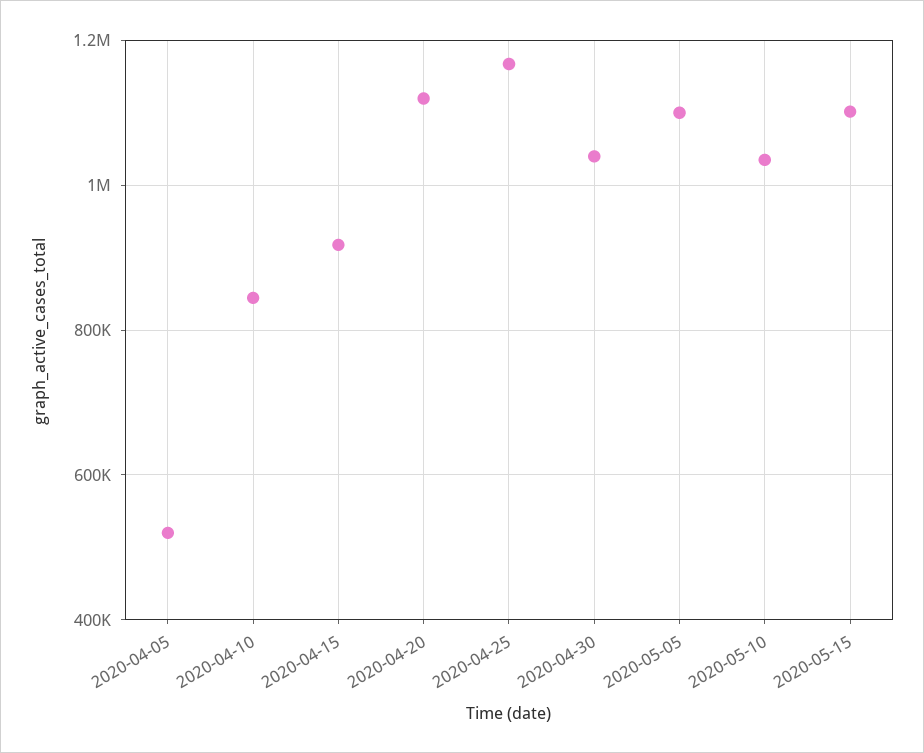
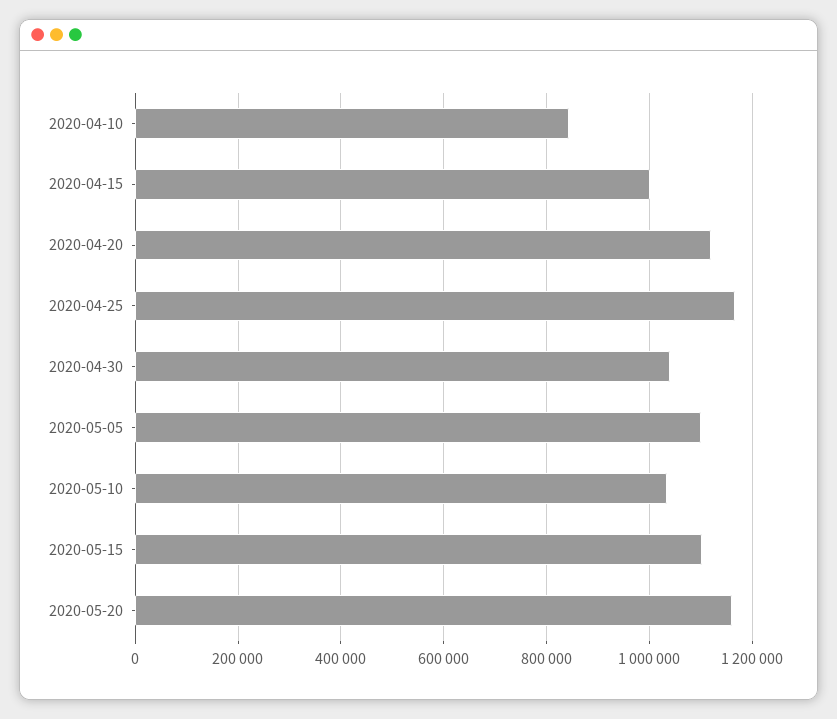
2020-04-05: 520000 -> none
2020-04-15: 920000 -> 1000000
2020-05-20: none -> 1160000

